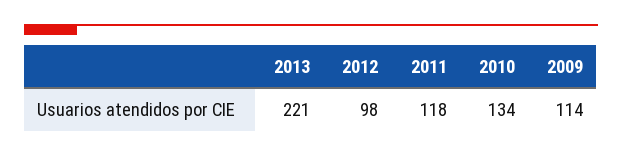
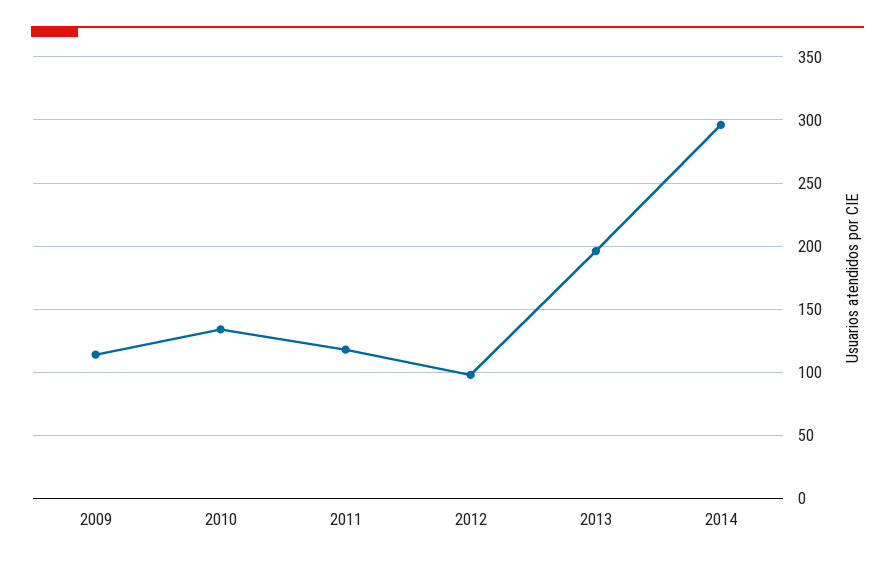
2013: 221 -> 195
2014: none -> 295

